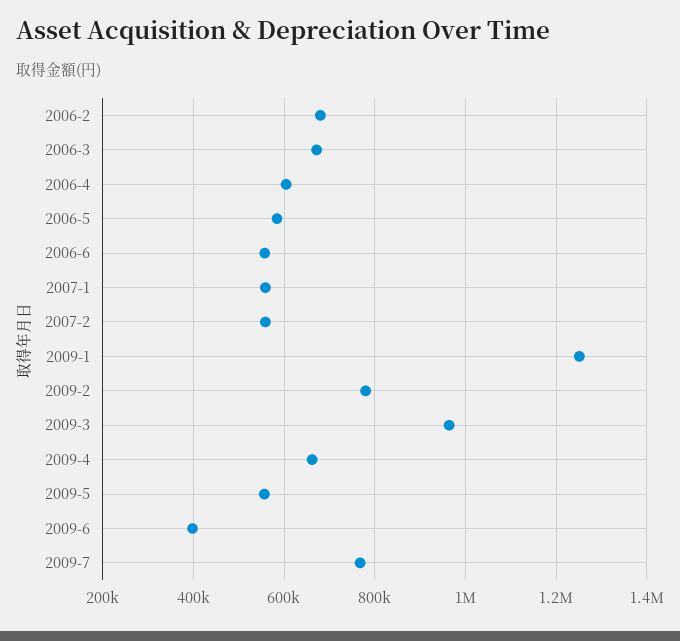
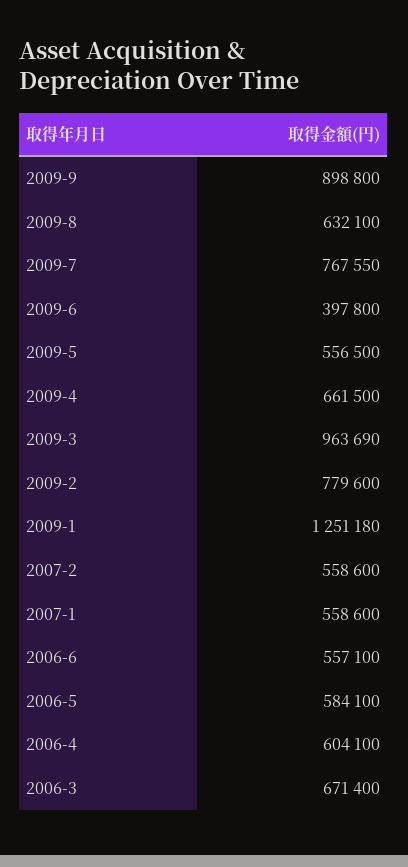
2006-2: 680000 -> none
2009-9: none -> 898800
2009-8: none -> 632100

